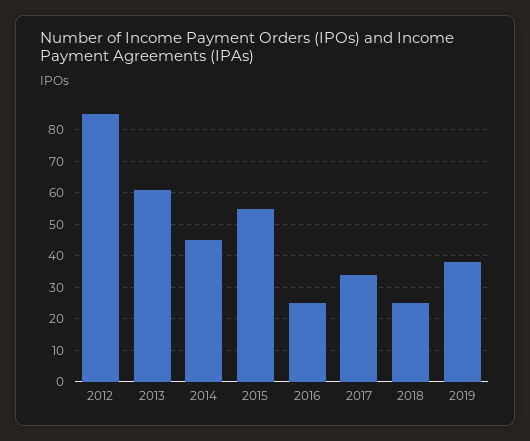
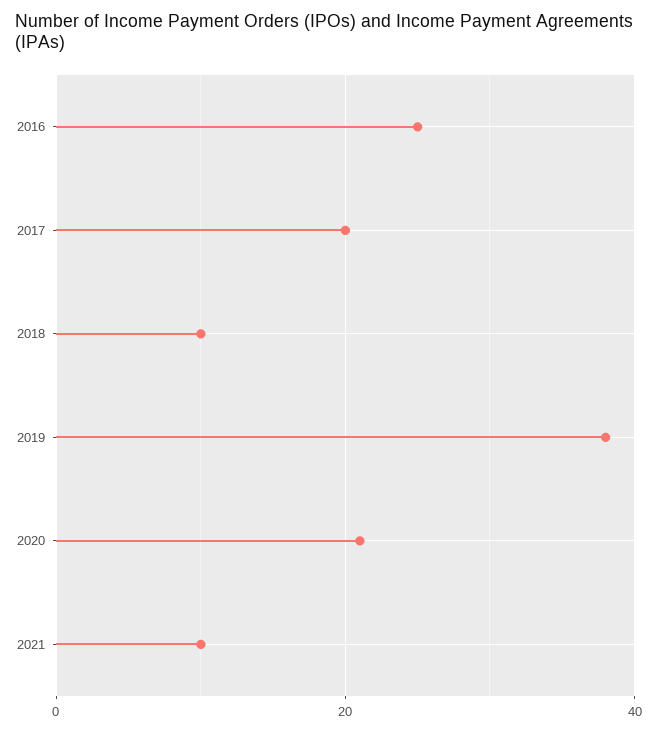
2012: 85 -> none
2013: 60 -> none
2014: 45 -> none
2015: 55 -> none
2017: 35 -> 20
2018: 25 -> 10
2020: none -> 20
2021: none -> 10

